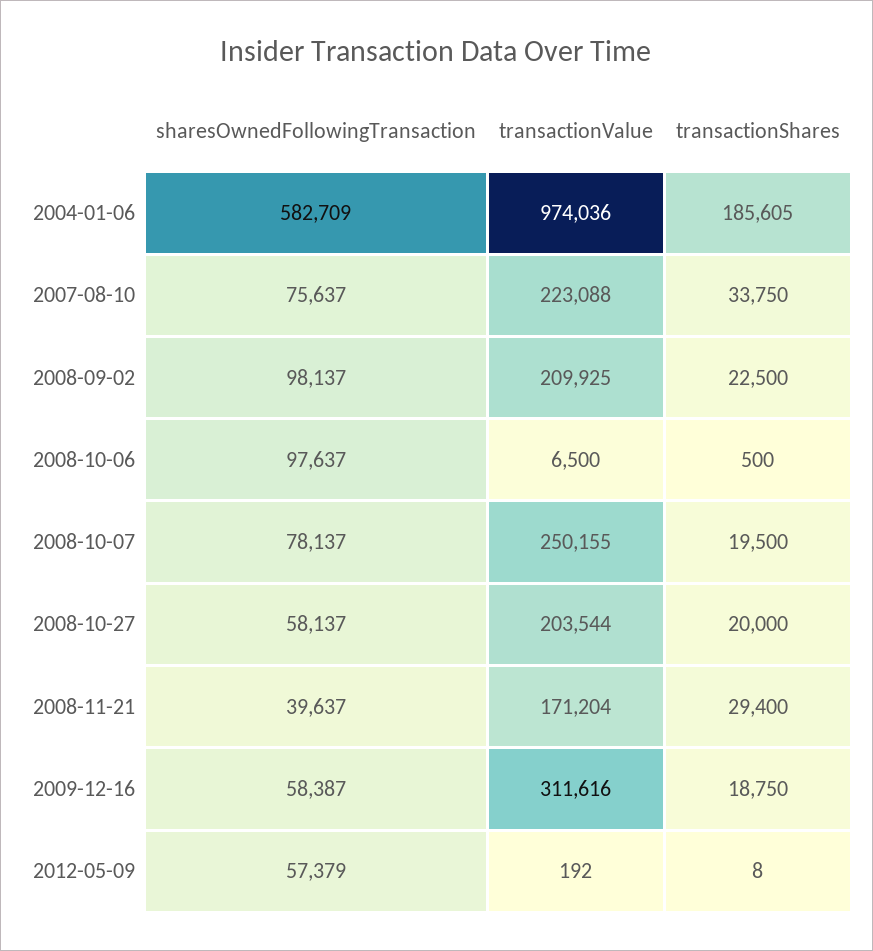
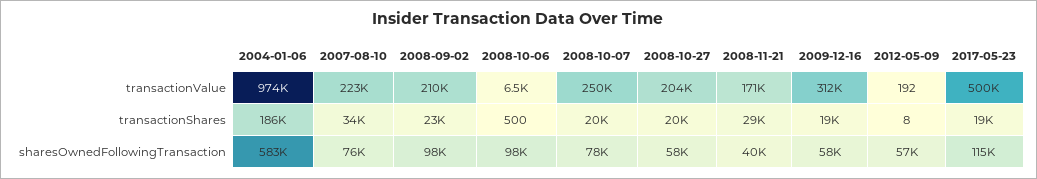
transactionValue, 2017-05-23: none -> 500000
transactionShares, 2017-05-23: none -> 19000
sharesOwnedFollowingTransaction, 2017-05-23: none -> 115000

